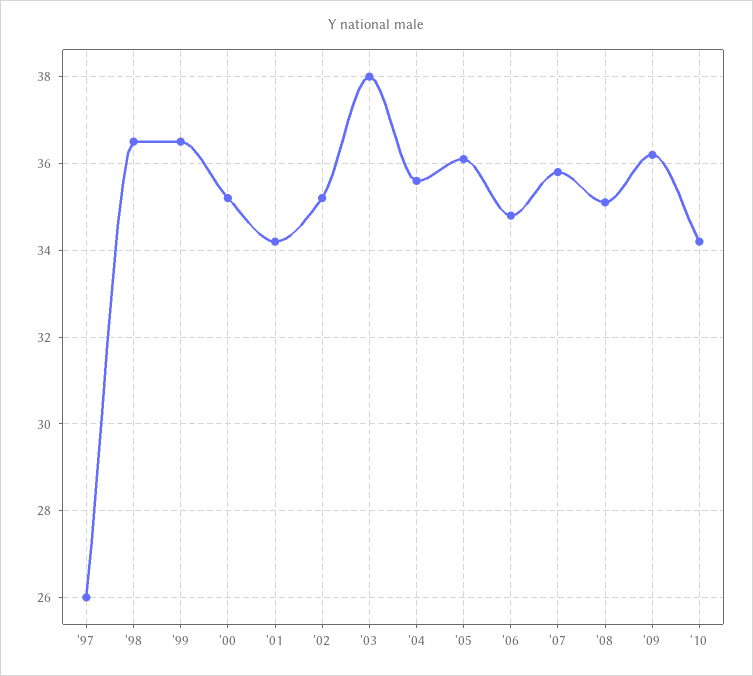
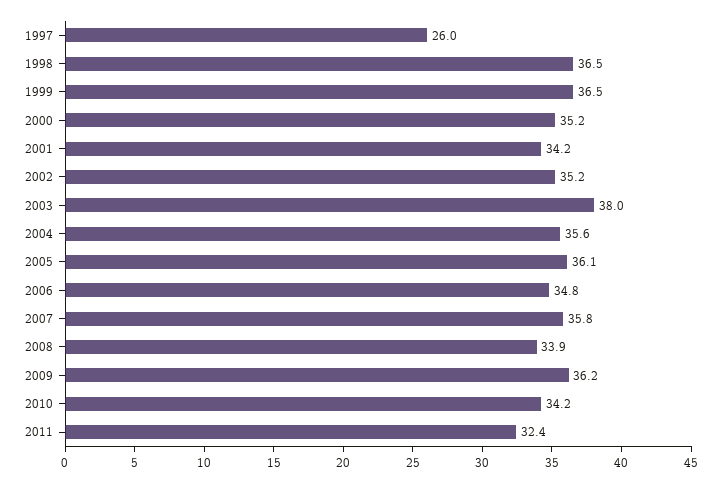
'08: 35 -> 33.9
2011: none -> 32.4

